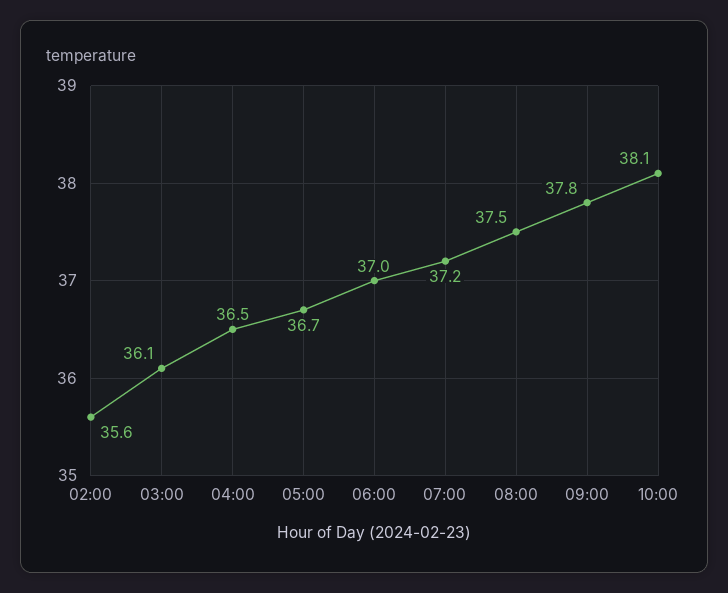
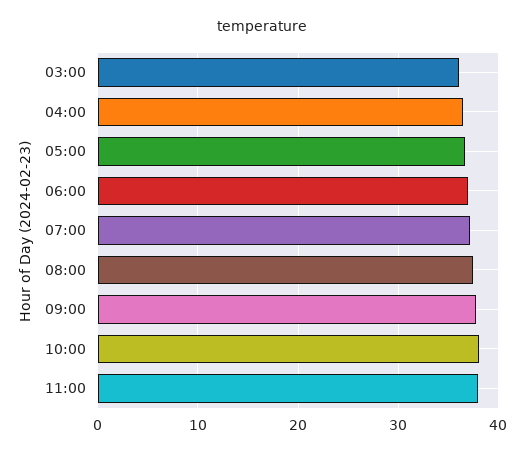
02:00: 35.6 -> none
11:00: none -> 38

